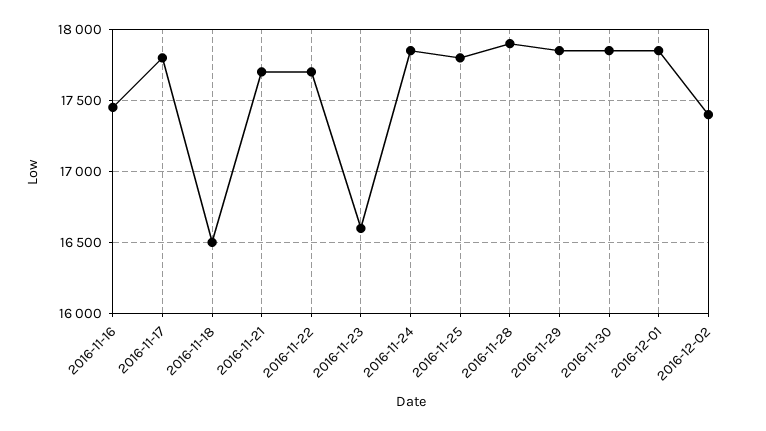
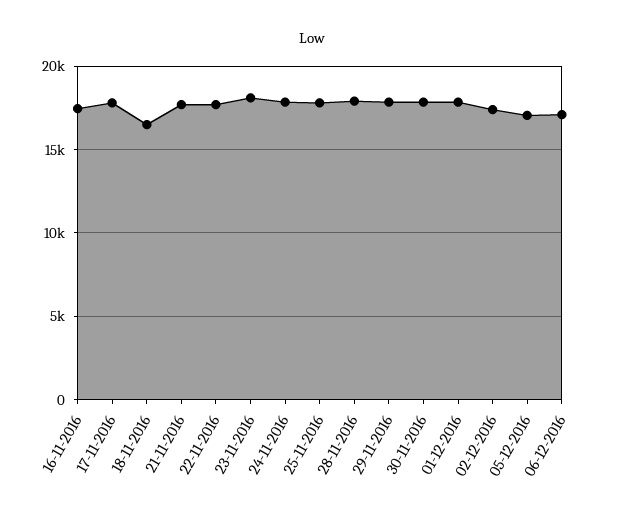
2016-11-23: 16600 -> 18000
05-12-2016: none -> 17000
06-12-2016: none -> 17000

